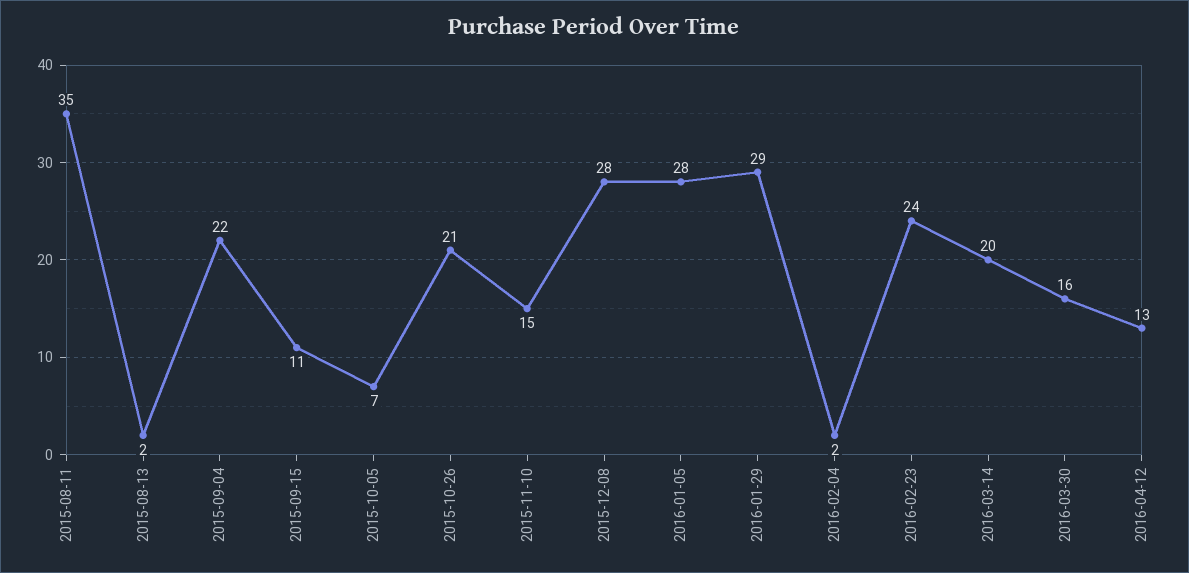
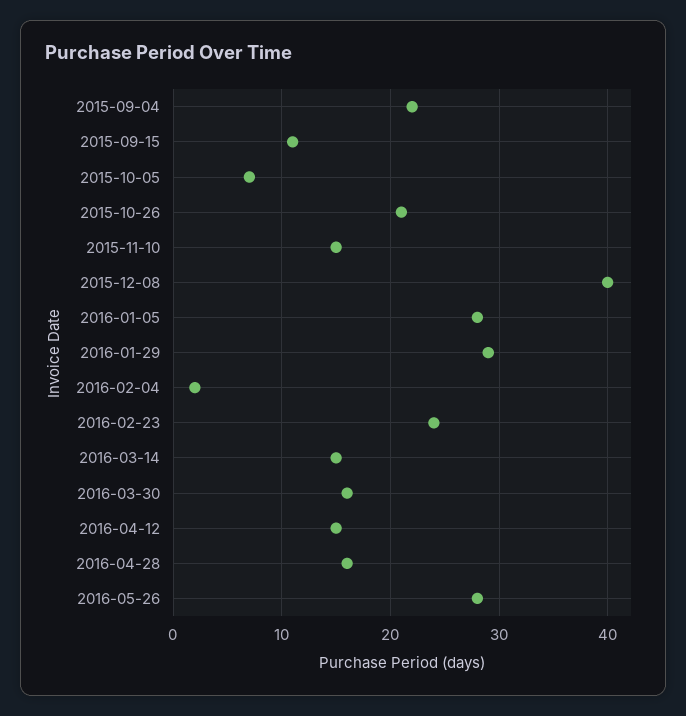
2015-08-11: 35 -> none
2015-08-13: 2 -> none
2015-12-08: 28 -> 40
2016-03-14: 20 -> 15
2016-04-12: 13 -> 15
2016-04-28: none -> 16
2016-05-26: none -> 28

